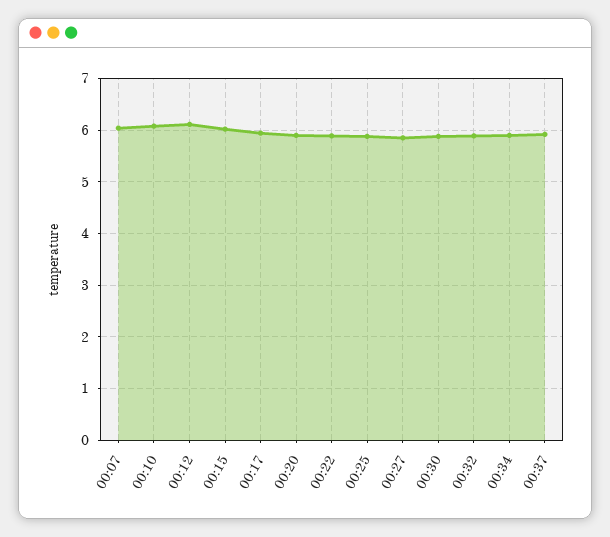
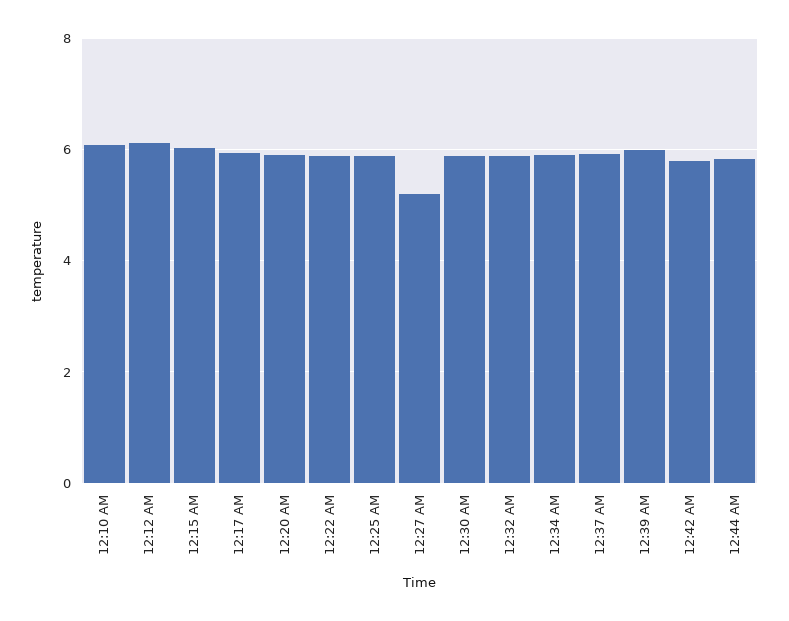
00:07: 6 -> none
00:27: 5.8 -> 5.2
12:39 AM: none -> 6
12:42 AM: none -> 5.8
12:44 AM: none -> 5.8

